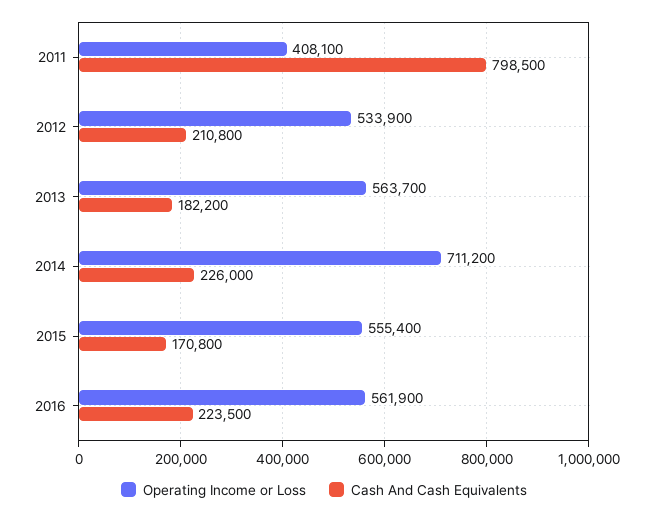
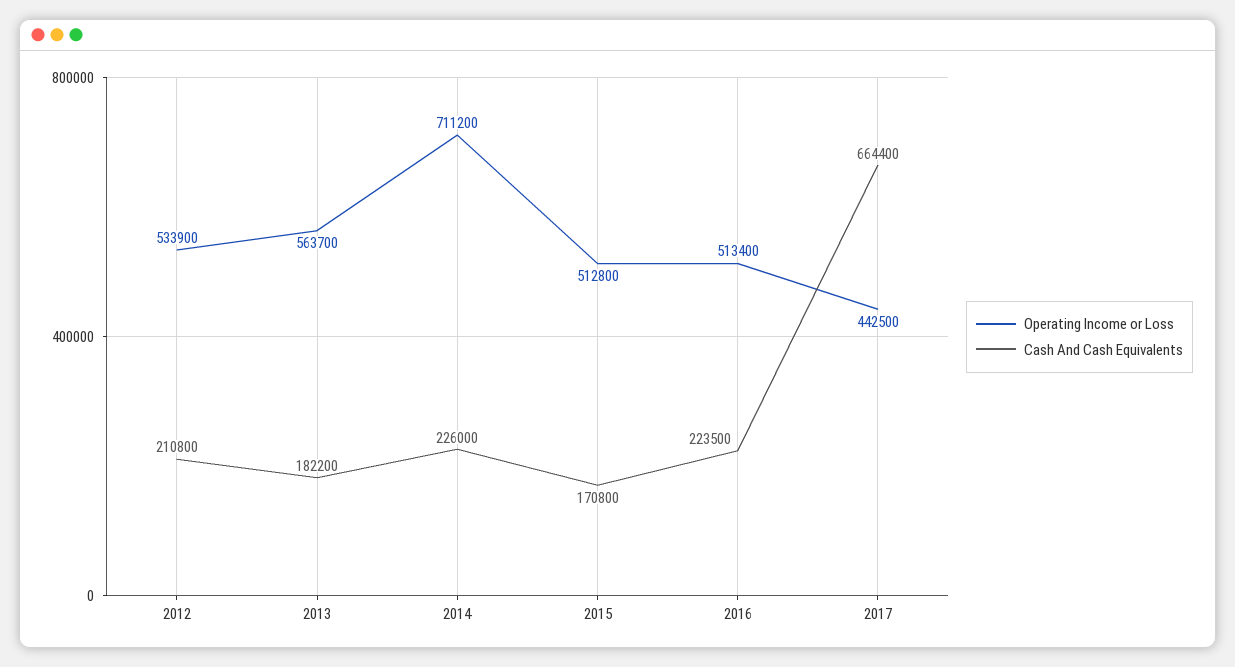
Operating Income or Loss, 2011: 408100 -> none
Cash And Cash Equivalents, 2011: 798500 -> none
Operating Income or Loss, 2015: 555400 -> 512800
Operating Income or Loss, 2016: 561900 -> 513400
Operating Income or Loss, 2017: none -> 442500
Cash And Cash Equivalents, 2017: none -> 664400

